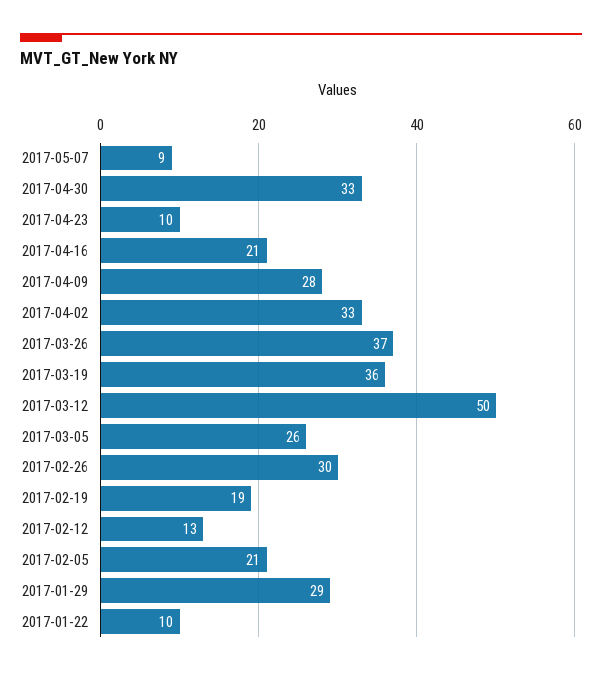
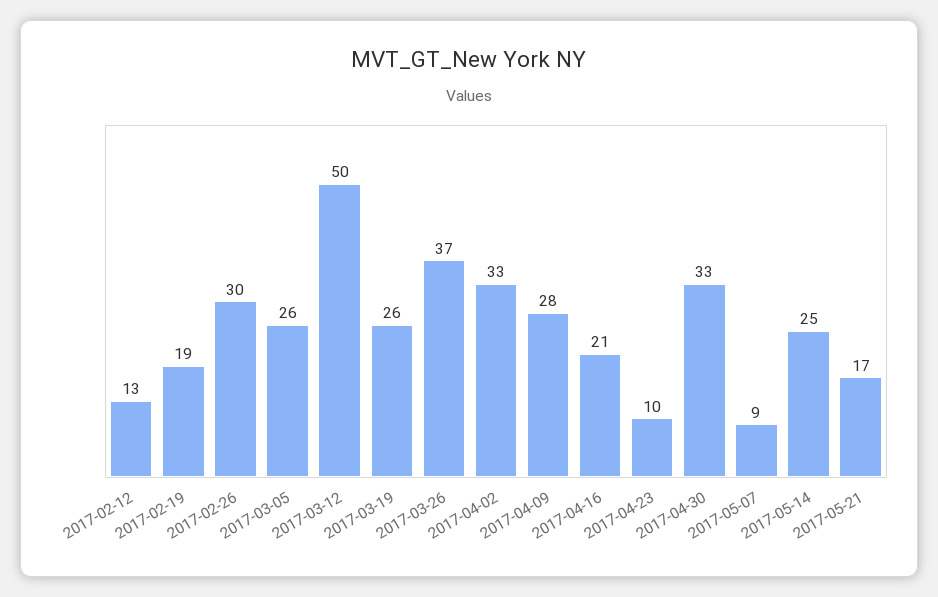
2017-03-19: 36 -> 26
2017-02-05: 21 -> none
2017-01-29: 29 -> none
2017-01-22: 10 -> none
2017-05-14: none -> 25
2017-05-21: none -> 17

